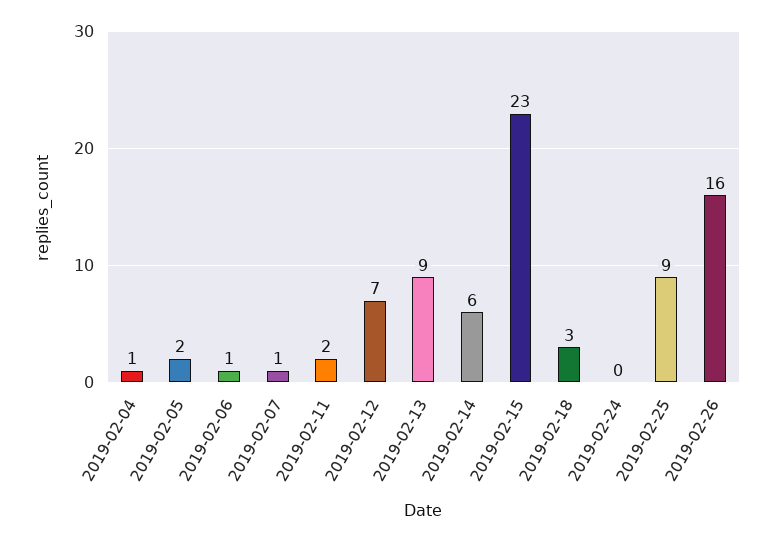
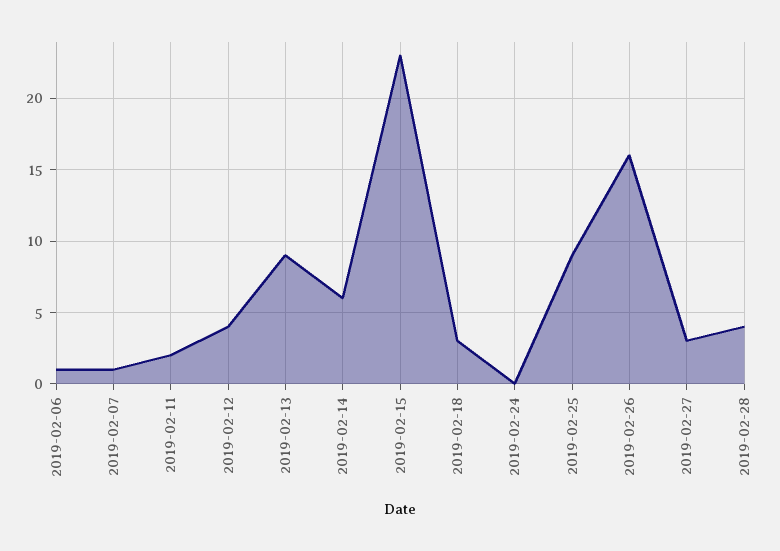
2019-02-04: 1 -> none
2019-02-05: 2 -> none
2019-02-12: 7 -> 4
2019-02-27: none -> 3
2019-02-28: none -> 4

